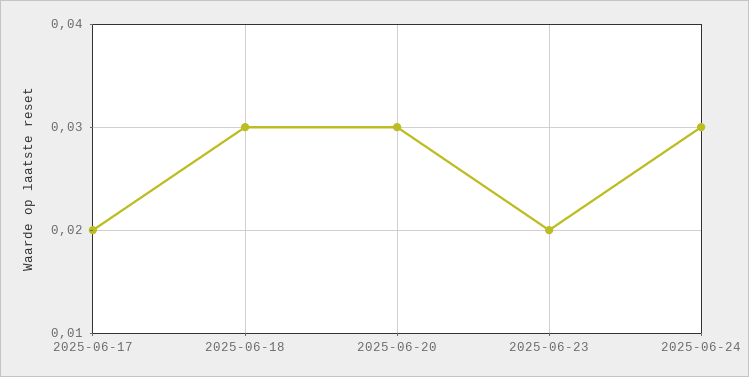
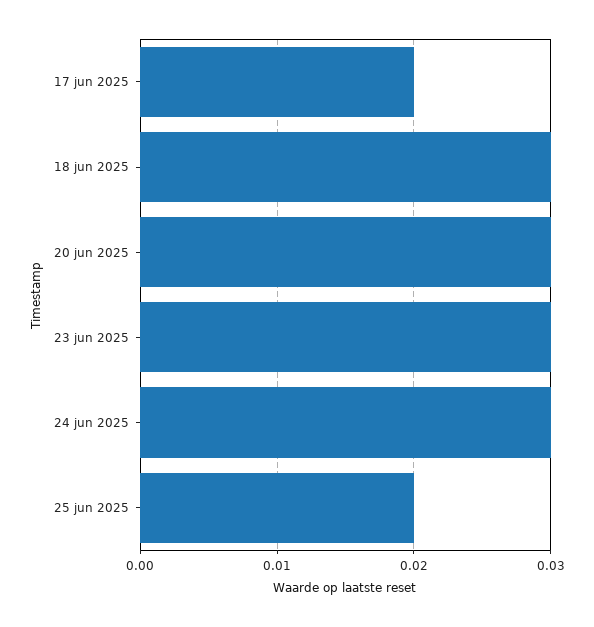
2025-06-23: 0.02 -> 0.03
25 jun 2025: none -> 0.02

